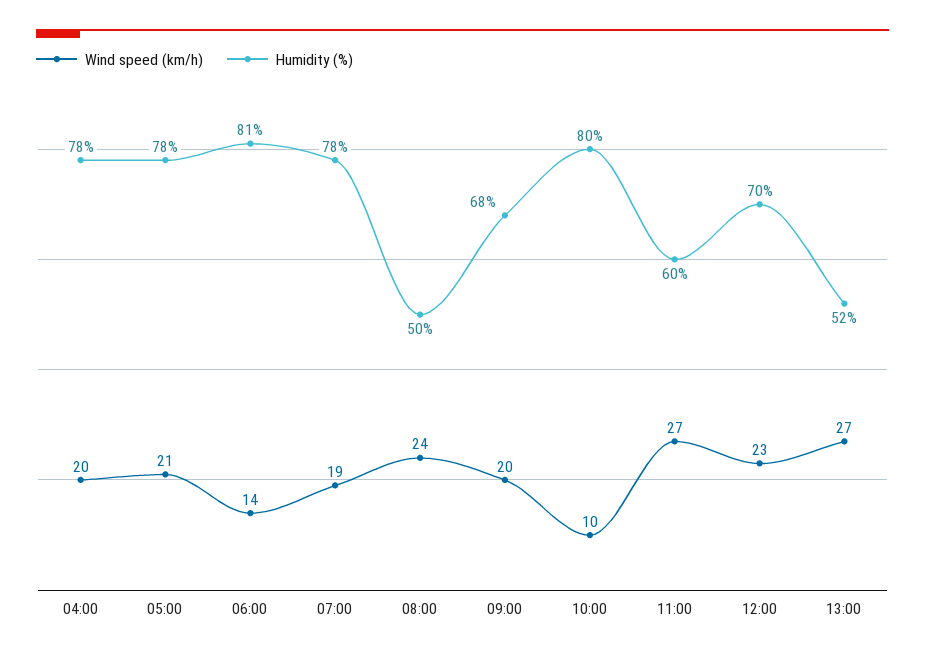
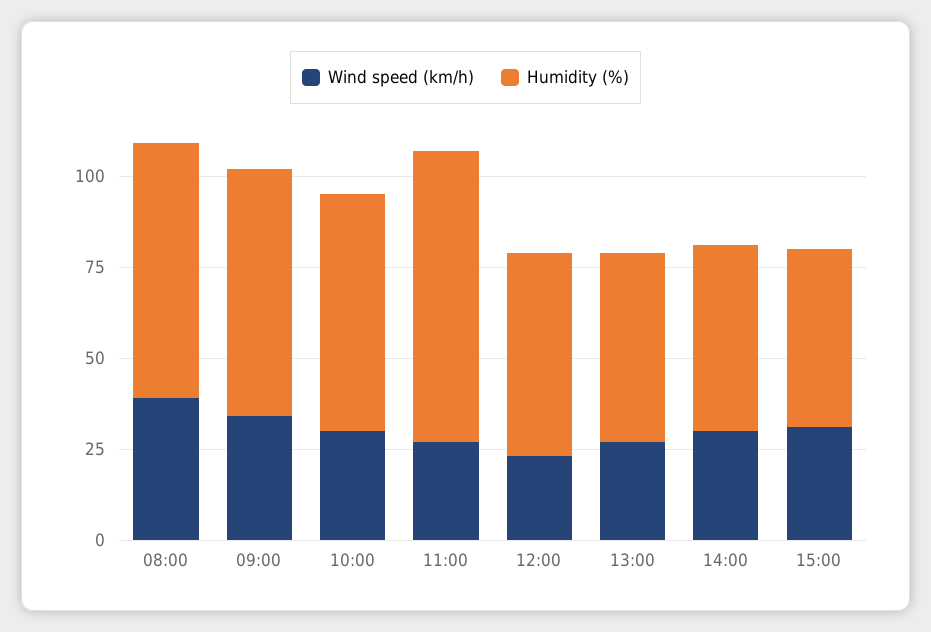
Wind speed (km/h), 04:00: 20 -> none
Humidity (%), 04:00: 78 -> none
Wind speed (km/h), 05:00: 21 -> none
Humidity (%), 05:00: 78 -> none
Wind speed (km/h), 06:00: 14 -> none
Humidity (%), 06:00: 81 -> none
Wind speed (km/h), 07:00: 19 -> none
Humidity (%), 07:00: 78 -> none
Wind speed (km/h), 08:00: 24 -> 40
Humidity (%), 08:00: 50 -> 70
Wind speed (km/h), 09:00: 20 -> 35
Wind speed (km/h), 10:00: 10 -> 30
Humidity (%), 10:00: 80 -> 65
Humidity (%), 11:00: 60 -> 80
Humidity (%), 12:00: 70 -> 55
Wind speed (km/h), 14:00: none -> 30
Humidity (%), 14:00: none -> 50
Wind speed (km/h), 15:00: none -> 30
Humidity (%), 15:00: none -> 50

